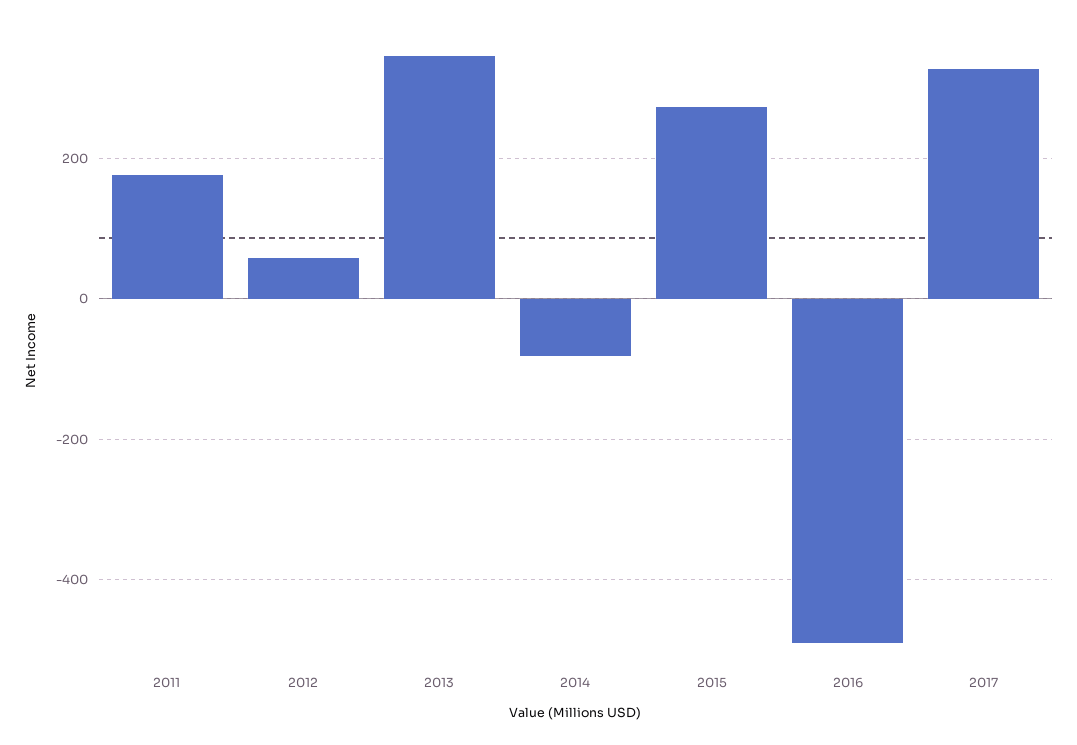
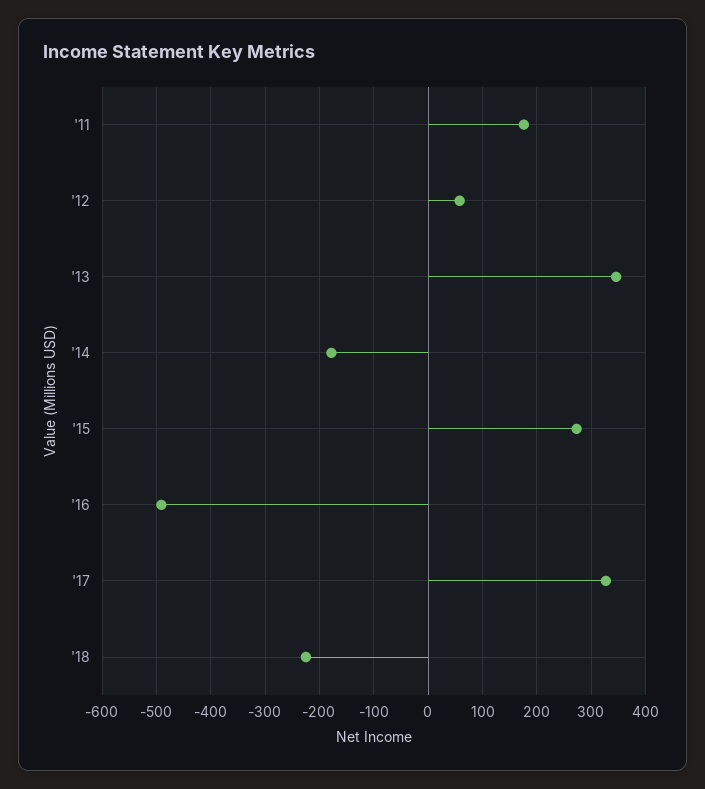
2014: -80 -> -180
'18: none -> -220

